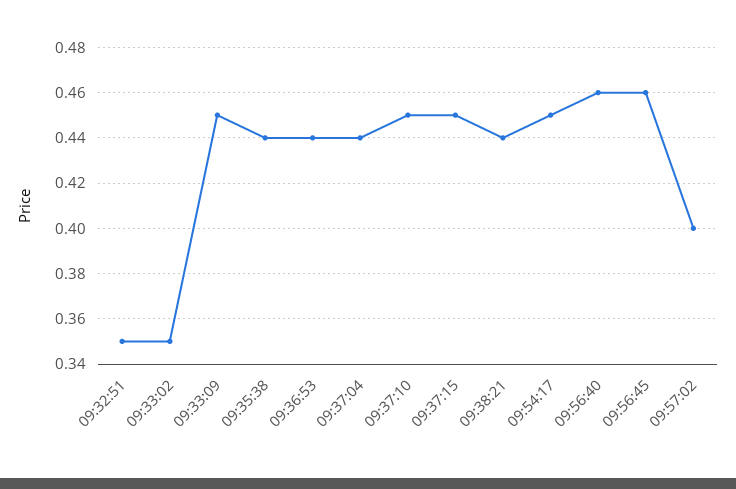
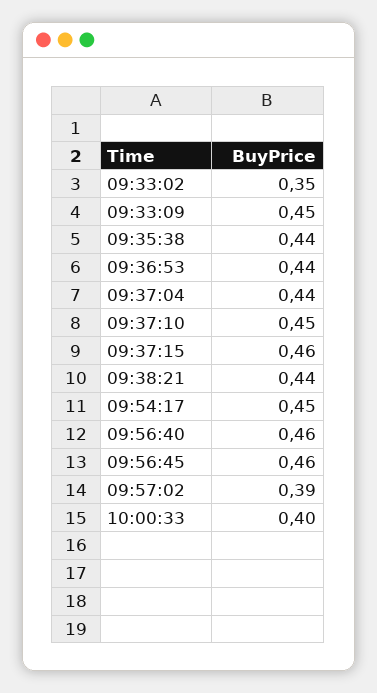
09:32:51: 0.35 -> none
09:37:15: 0.45 -> 0.46
09:57:02: 0.4 -> 0.39
10:00:33: none -> 0.4

